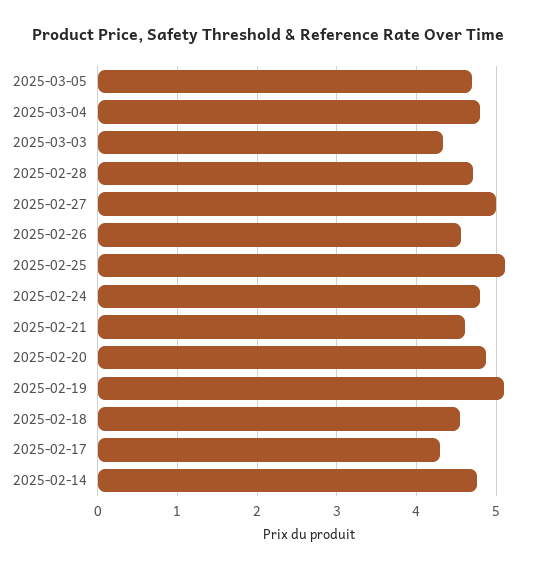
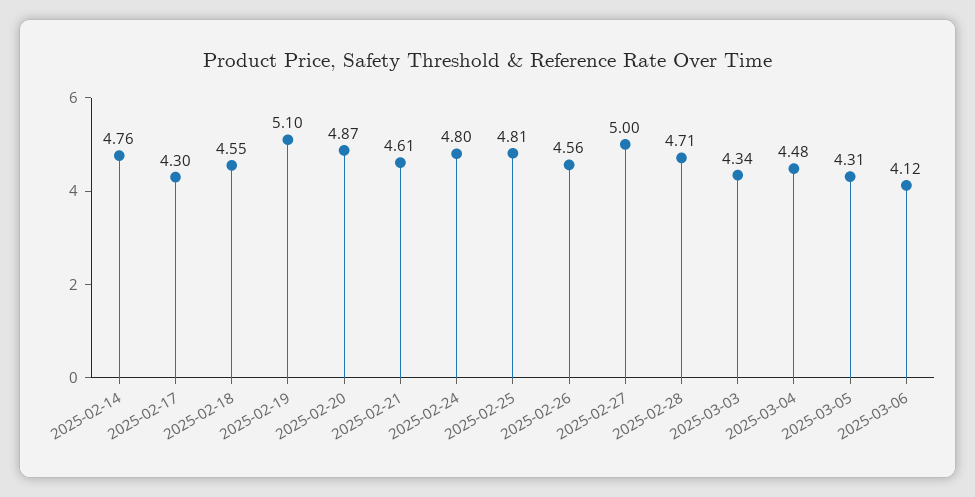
2025-03-05: 4.7 -> 4.31
2025-03-04: 4.8 -> 4.48
2025-02-25: 5.1 -> 4.81
2025-03-06: none -> 4.12

